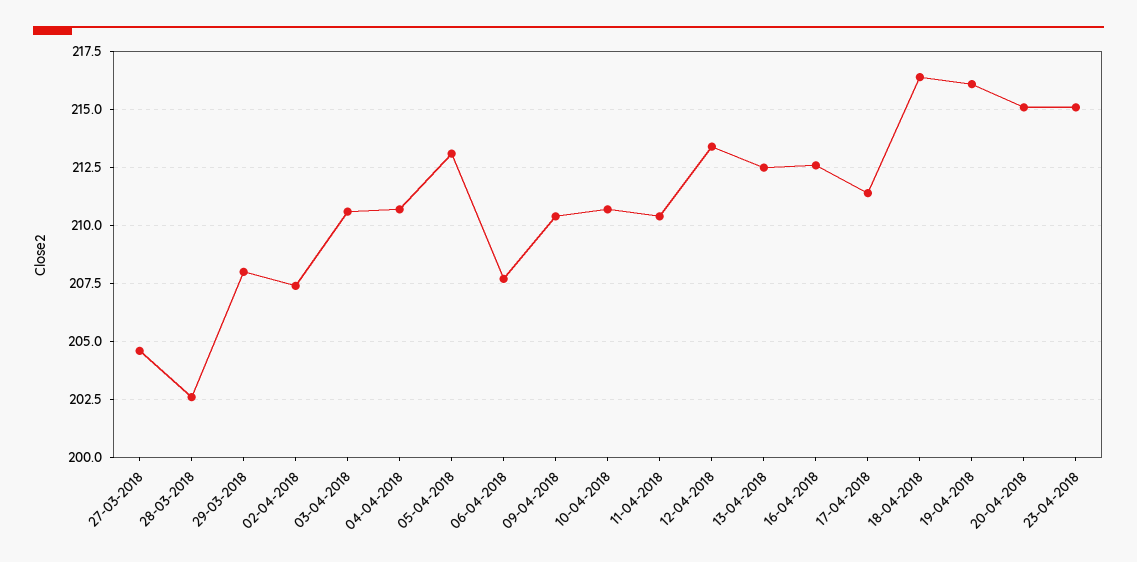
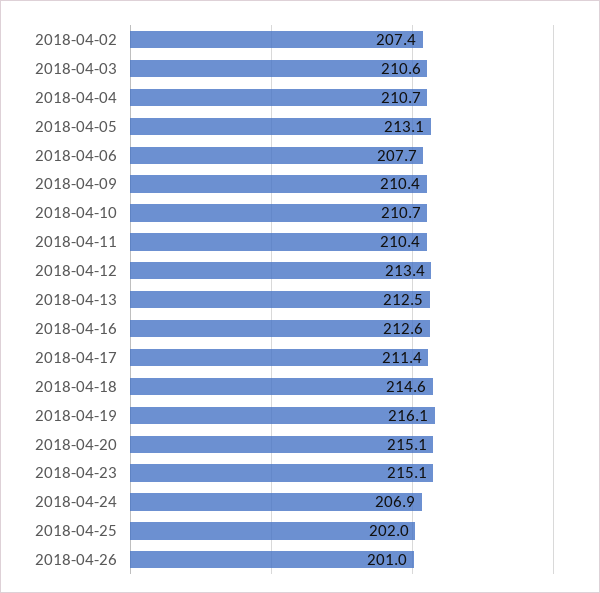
27-03-2018: 204.5 -> none
28-03-2018: 202.5 -> none
29-03-2018: 208 -> none
18-04-2018: 216.5 -> 214.6
2018-04-24: none -> 206.9
2018-04-25: none -> 202
2018-04-26: none -> 201

